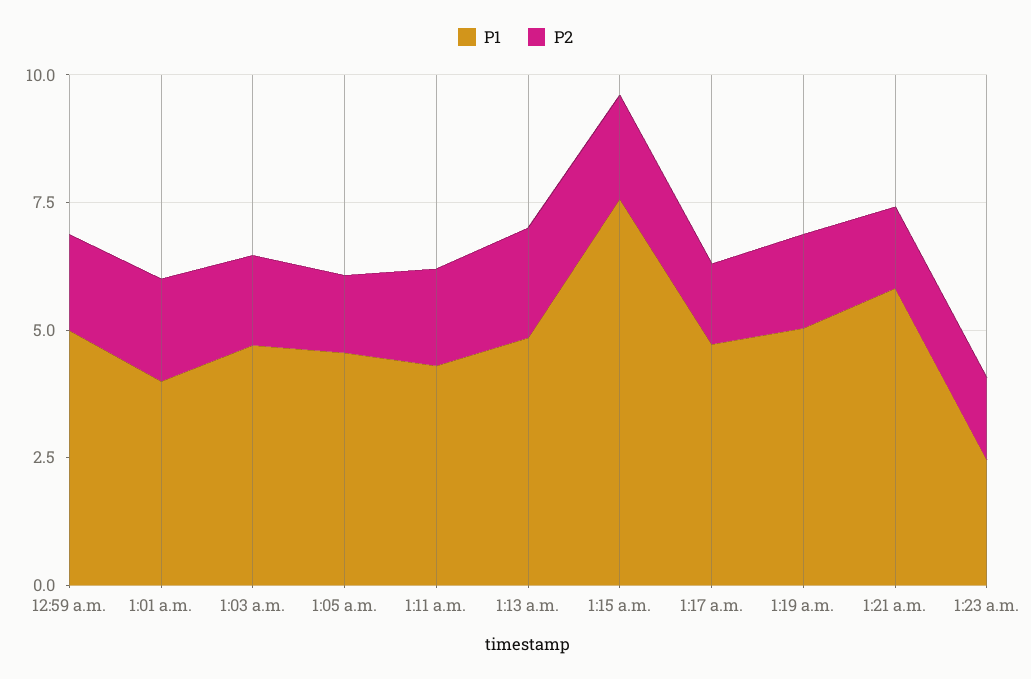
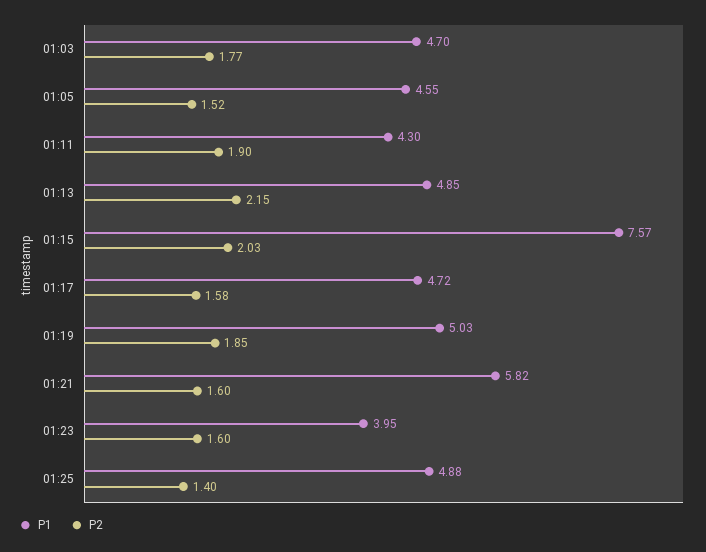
P1, 12:59 a.m.: 5 -> none
P2, 12:59 a.m.: 2 -> none
P1, 1:01 a.m.: 4 -> none
P2, 1:01 a.m.: 2 -> none
P1, 1:23 a.m.: 2.5 -> 3.95
P1, 01:25: none -> 4.88
P2, 01:25: none -> 1.4

